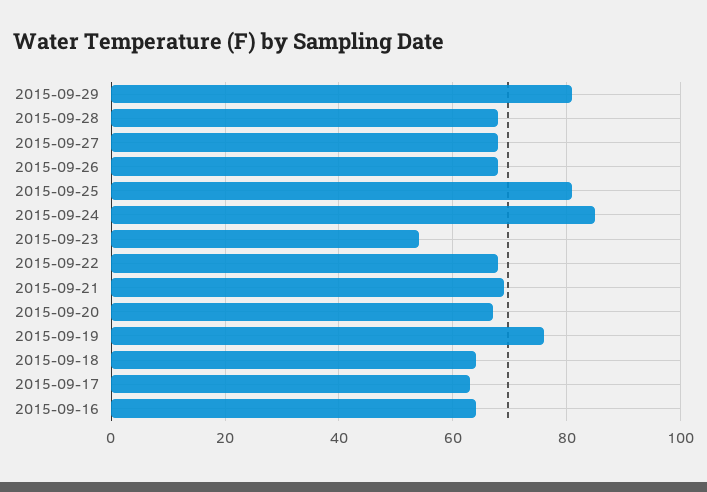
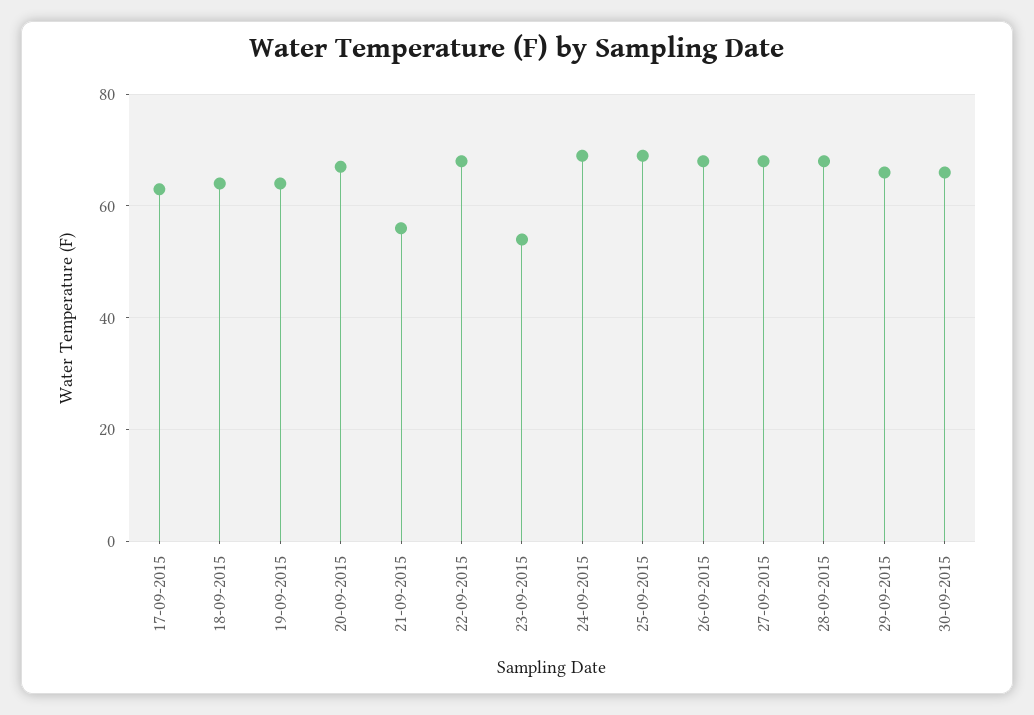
2015-09-29: 80 -> 65
2015-09-25: 80 -> 70
2015-09-24: 85 -> 70
2015-09-21: 70 -> 55
2015-09-19: 75 -> 65
2015-09-16: 65 -> none
30-09-2015: none -> 65

